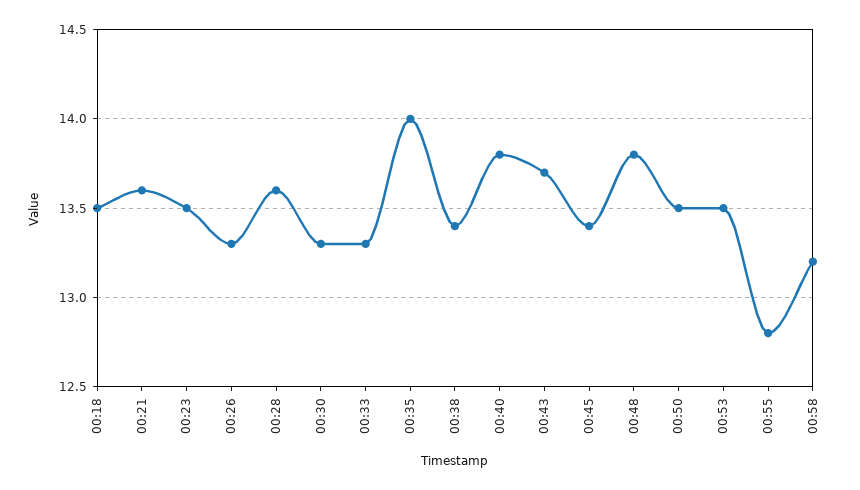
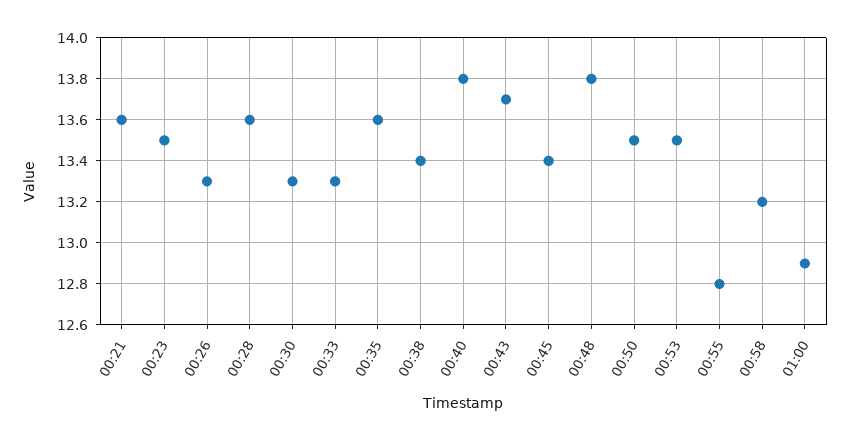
00:18: 13.5 -> none
00:35: 14 -> 13.6
01:00: none -> 12.9

